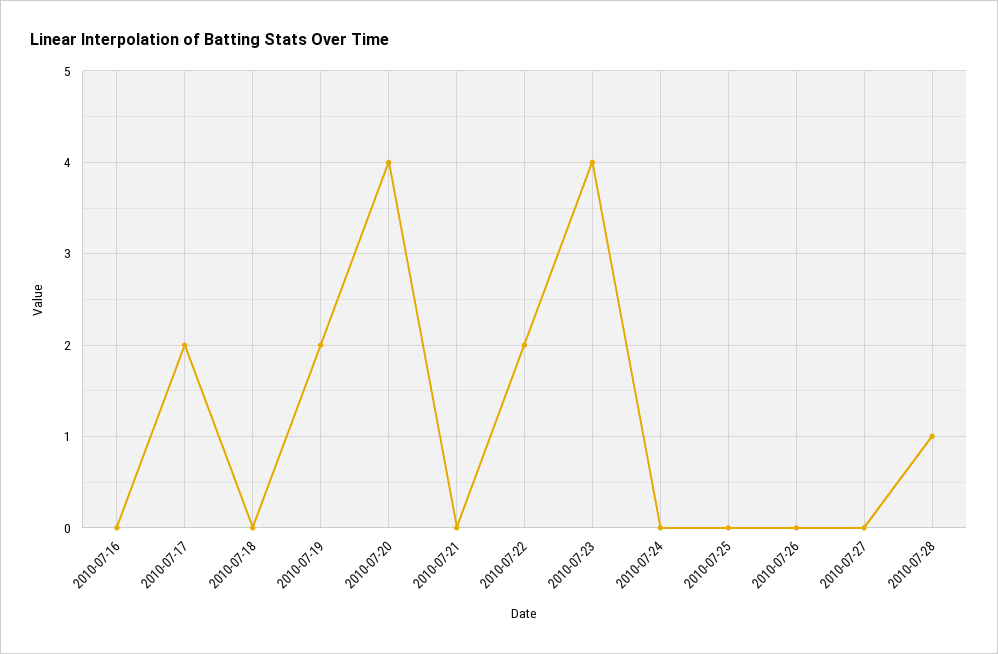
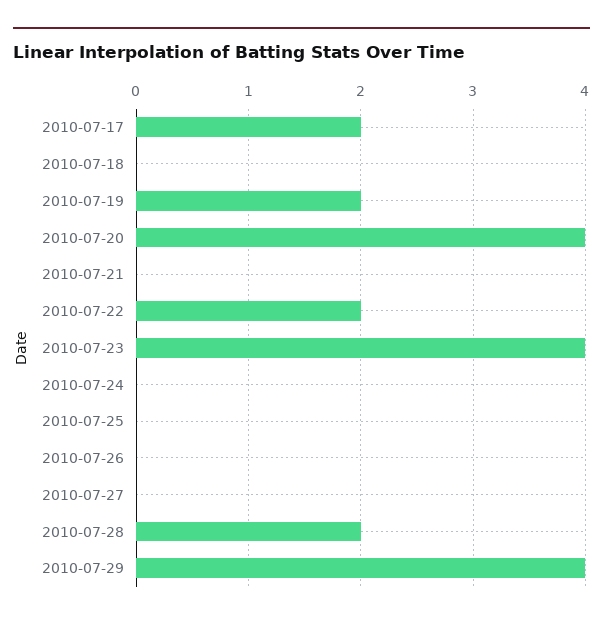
2010-07-16: 0 -> none
2010-07-28: 1 -> 2
2010-07-29: none -> 4

